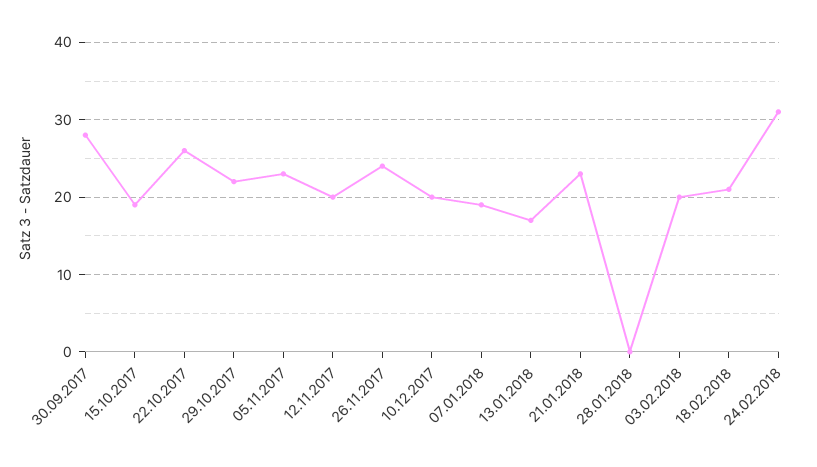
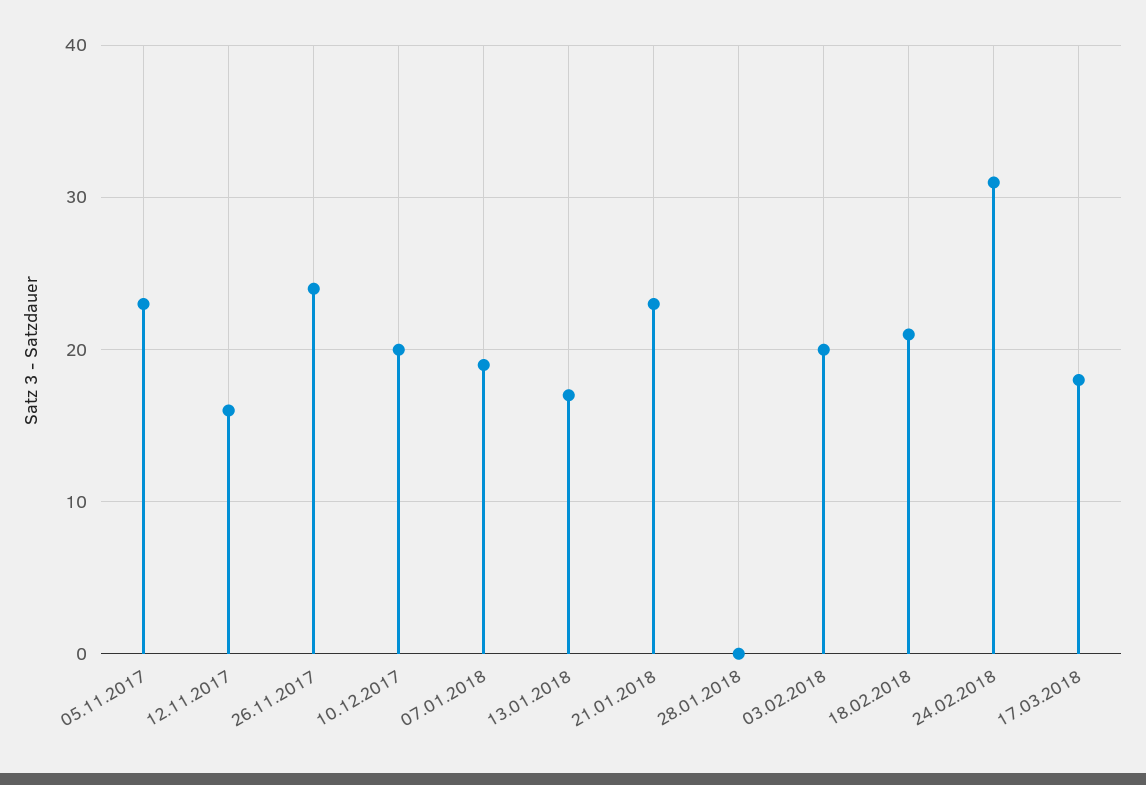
30.09.2017: 28 -> none
15.10.2017: 19 -> none
22.10.2017: 26 -> none
29.10.2017: 22 -> none
12.11.2017: 20 -> 16
17.03.2018: none -> 18

